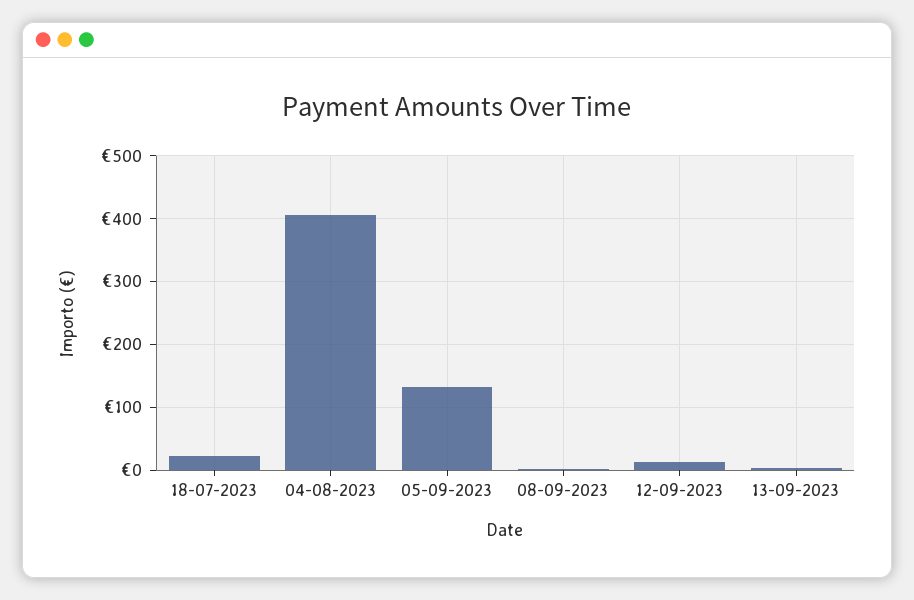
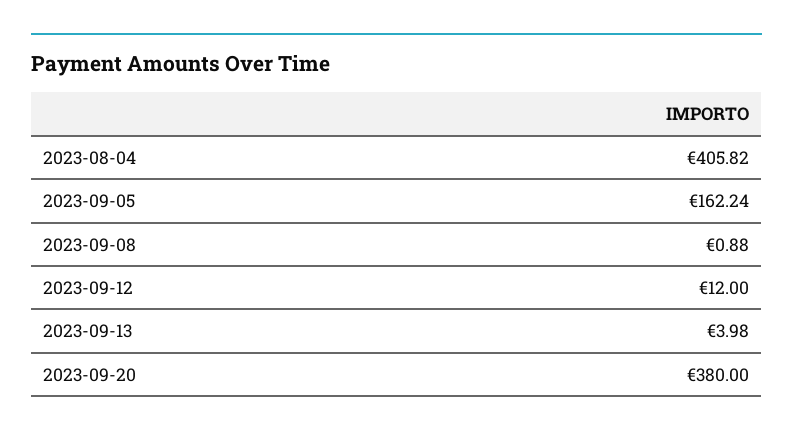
18-07-2023: 20 -> none
05-09-2023: 130 -> 162.24
2023-09-20: none -> 380

